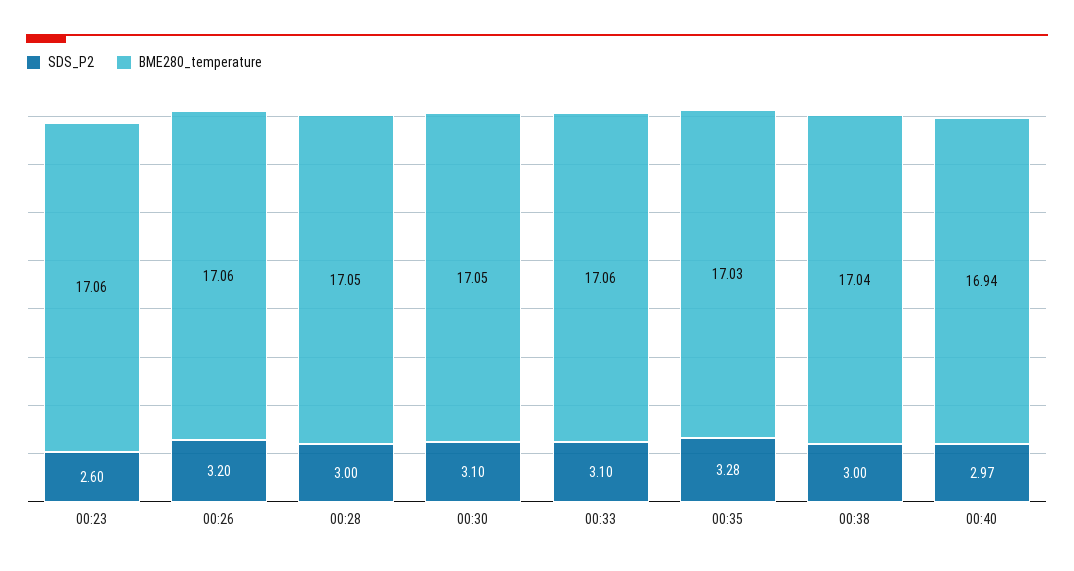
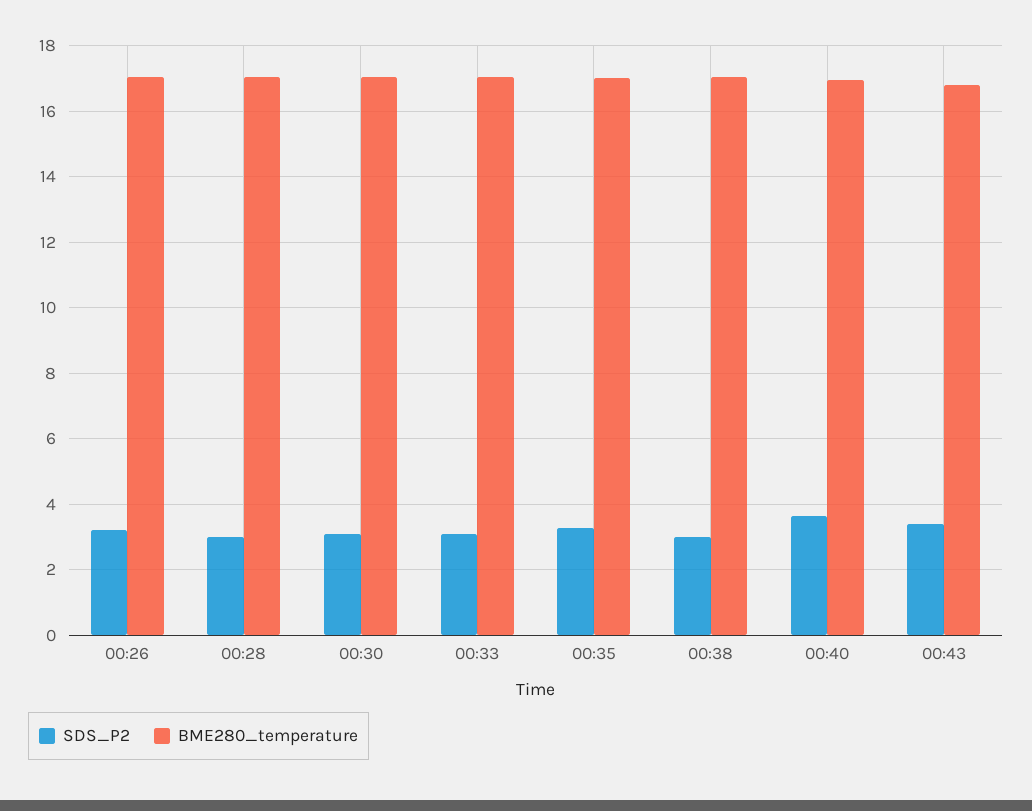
SDS_P2, 00:23: 2.6 -> none
BME280_temperature, 00:23: 17.06 -> none
SDS_P2, 00:40: 2.97 -> 3.6
SDS_P2, 00:43: none -> 3.4
BME280_temperature, 00:43: none -> 16.8

